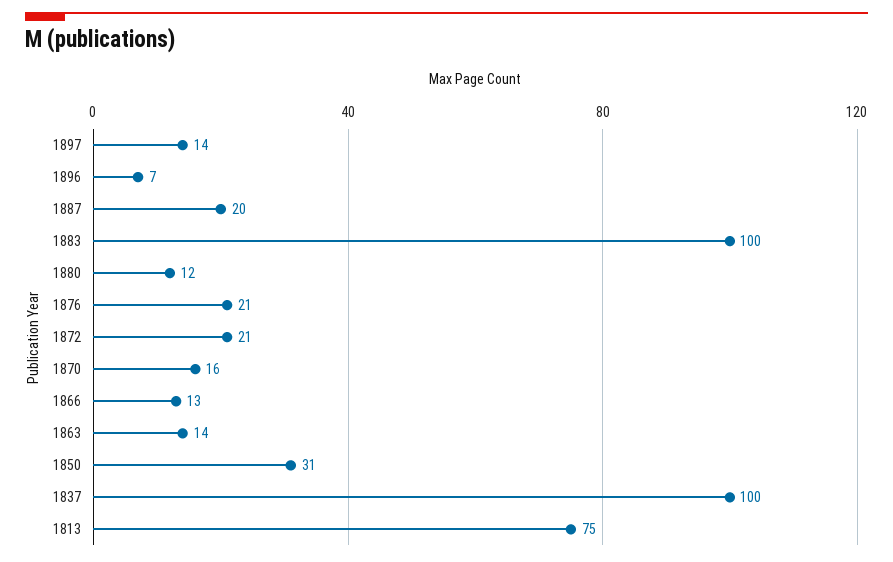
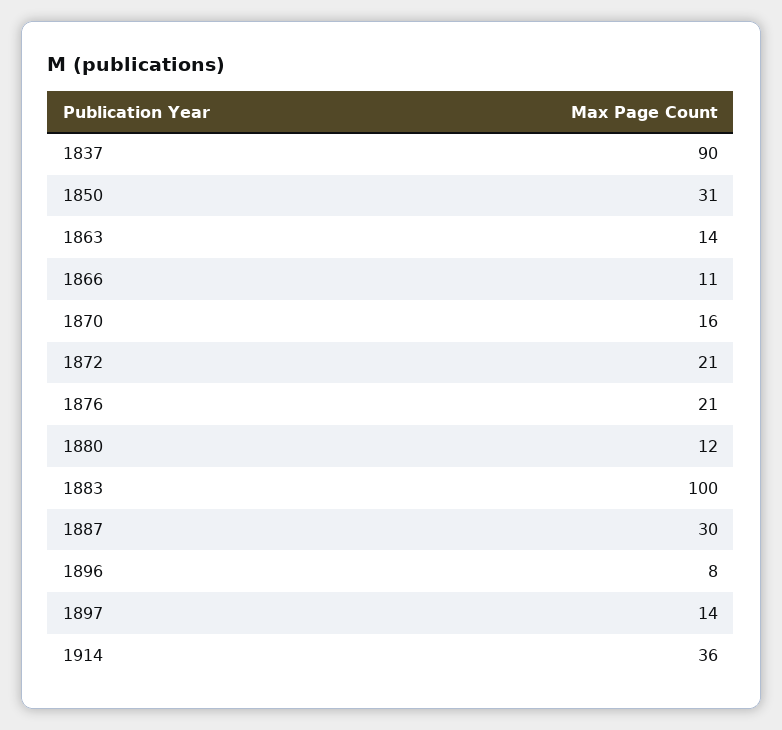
1896: 7 -> 8
1887: 20 -> 30
1866: 13 -> 11
1837: 100 -> 90
1813: 75 -> none
1914: none -> 36

